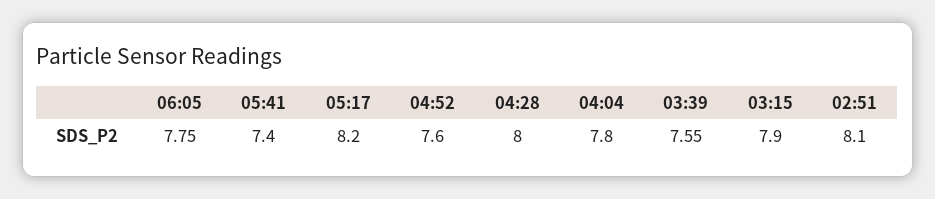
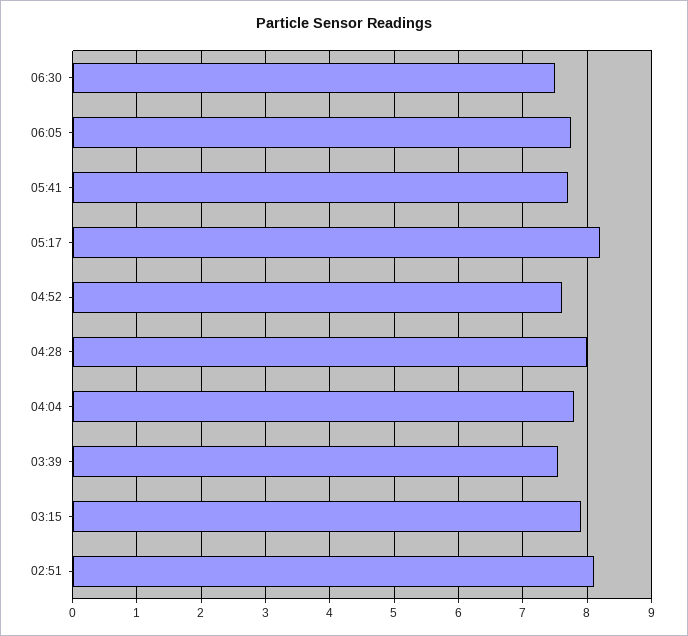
05:41: 7.4 -> 7.7
06:30: none -> 7.5

